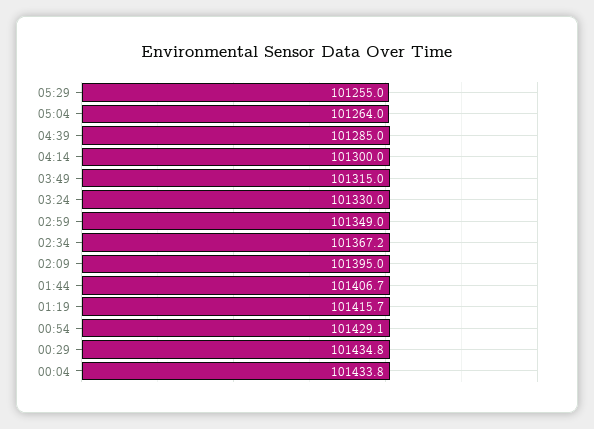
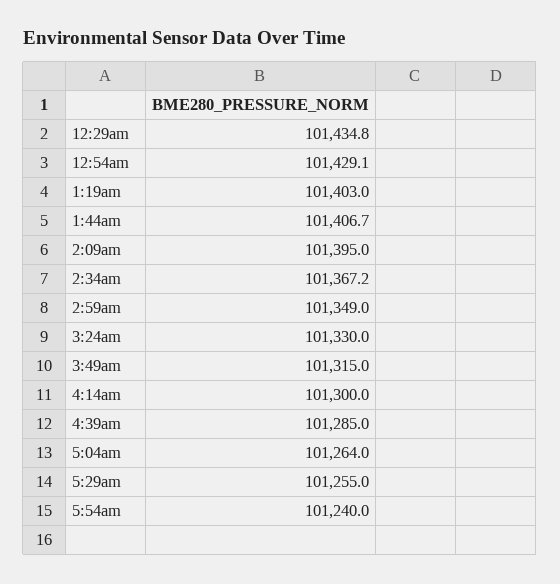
01:19: 101415.7 -> 101403
00:04: 101433.8 -> none
5:54am: none -> 101240

